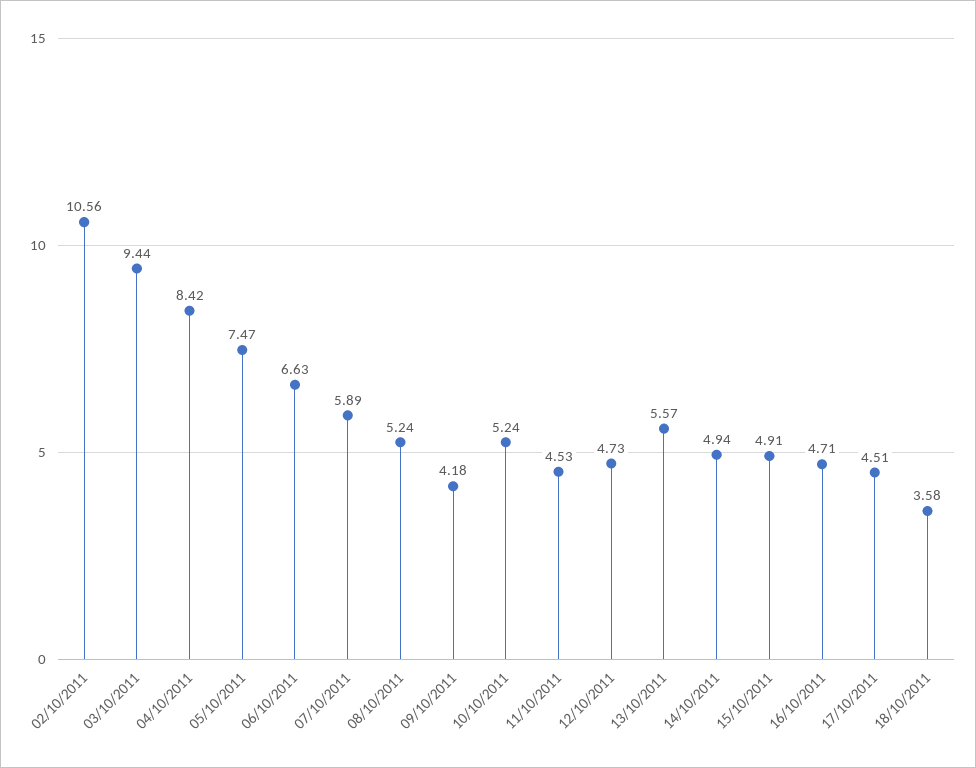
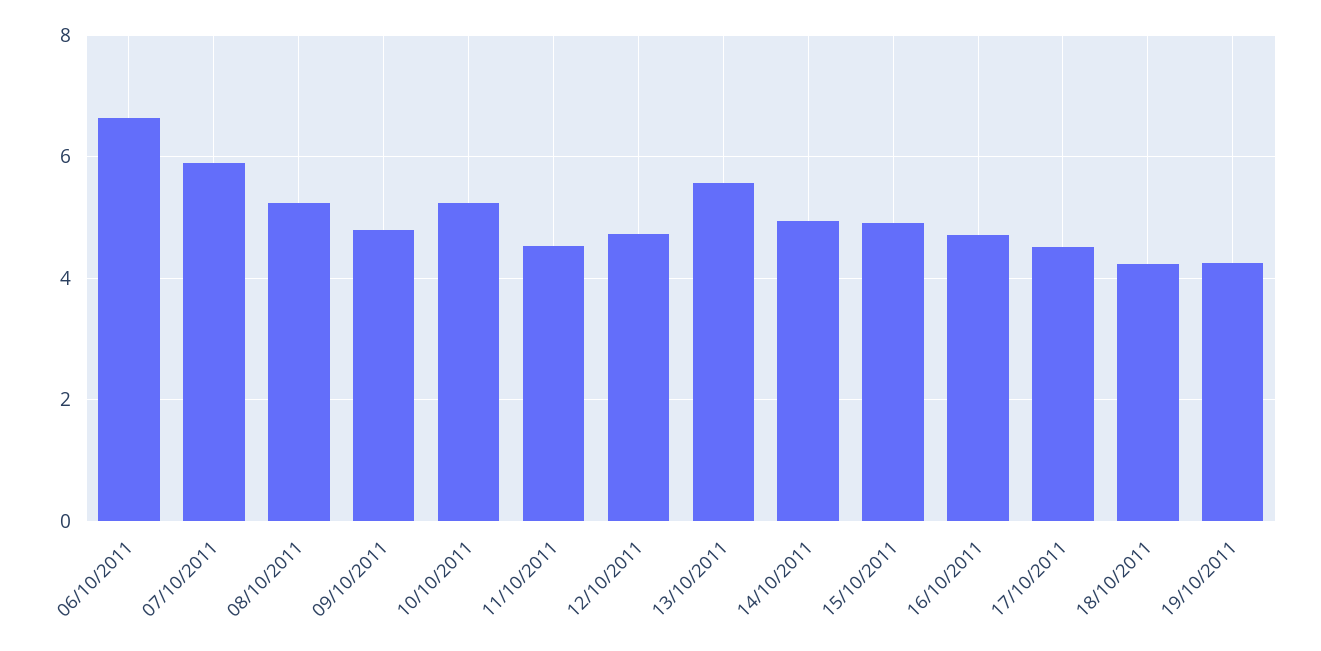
02/10/2011: 10.56 -> none
03/10/2011: 9.44 -> none
04/10/2011: 8.42 -> none
05/10/2011: 7.47 -> none
09/10/2011: 4.18 -> 4.8
18/10/2011: 3.58 -> 4.2
19/10/2011: none -> 4.2

